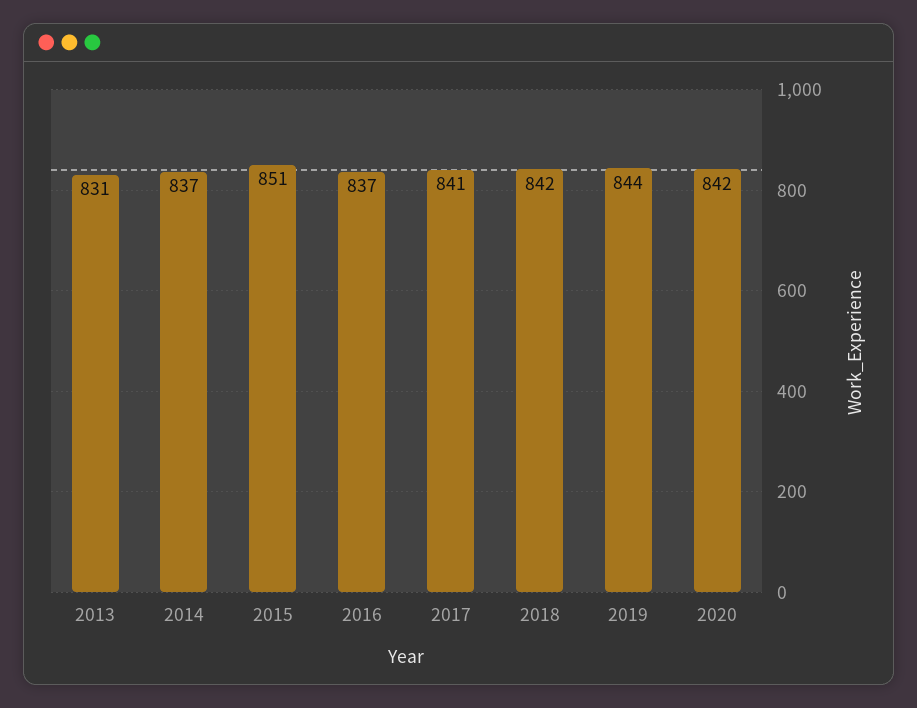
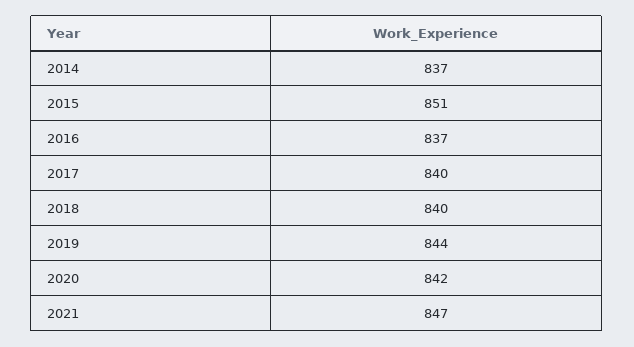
2013: 831 -> none
2017: 841 -> 840
2018: 842 -> 840
2021: none -> 847

